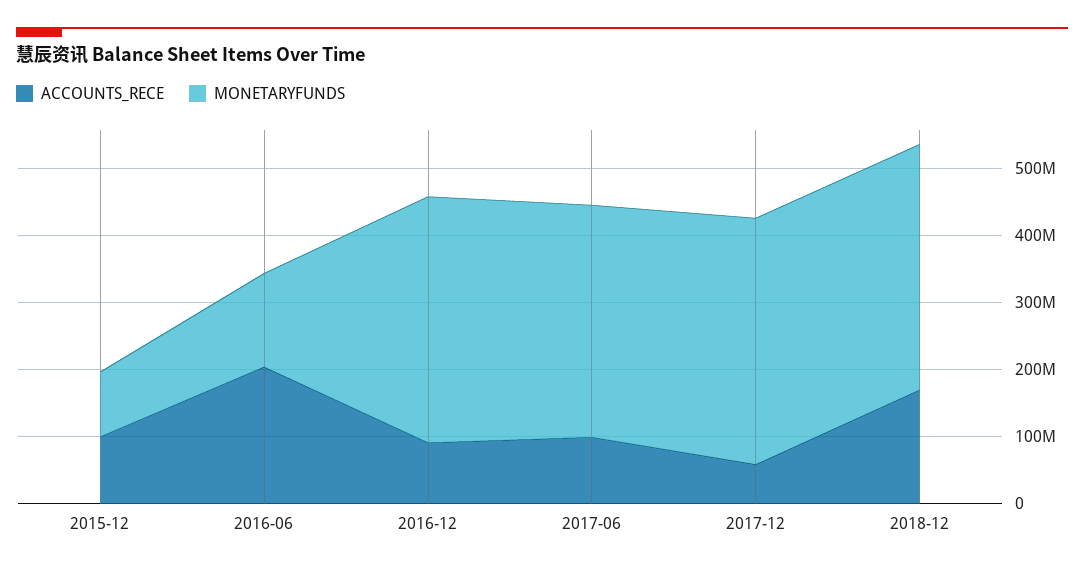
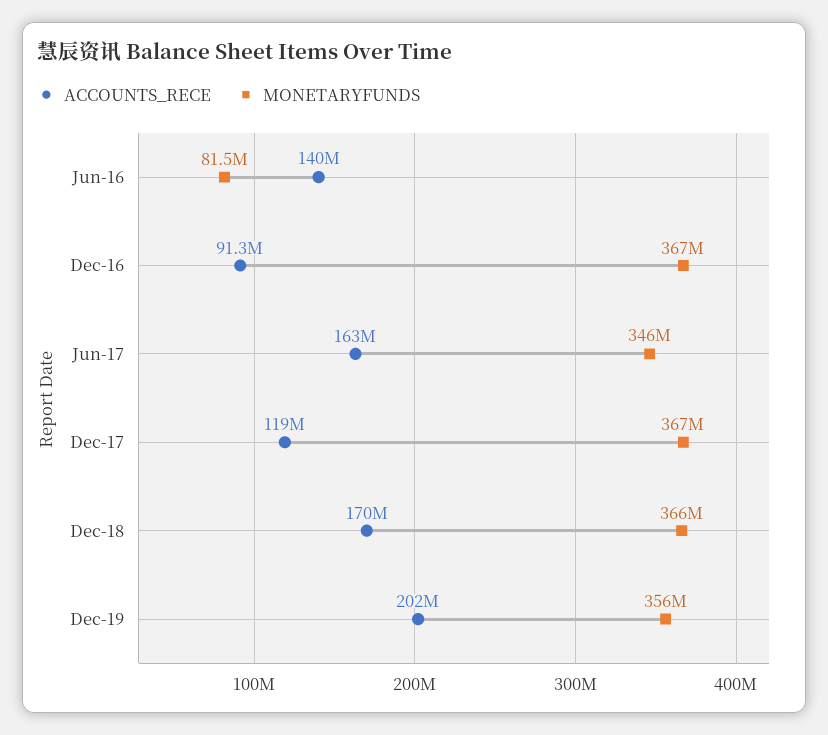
ACCOUNTS_RECE, 2015-12: 100000000 -> none
MONETARYFUNDS, 2015-12: 100000000 -> none
ACCOUNTS_RECE, 2016-06: 200000000 -> 140000000
MONETARYFUNDS, 2016-06: 140000000 -> 81500000
ACCOUNTS_RECE, 2017-06: 100000000 -> 163000000
ACCOUNTS_RECE, 2017-12: 60000000 -> 119000000
ACCOUNTS_RECE, Dec-19: none -> 202000000
MONETARYFUNDS, Dec-19: none -> 356000000

